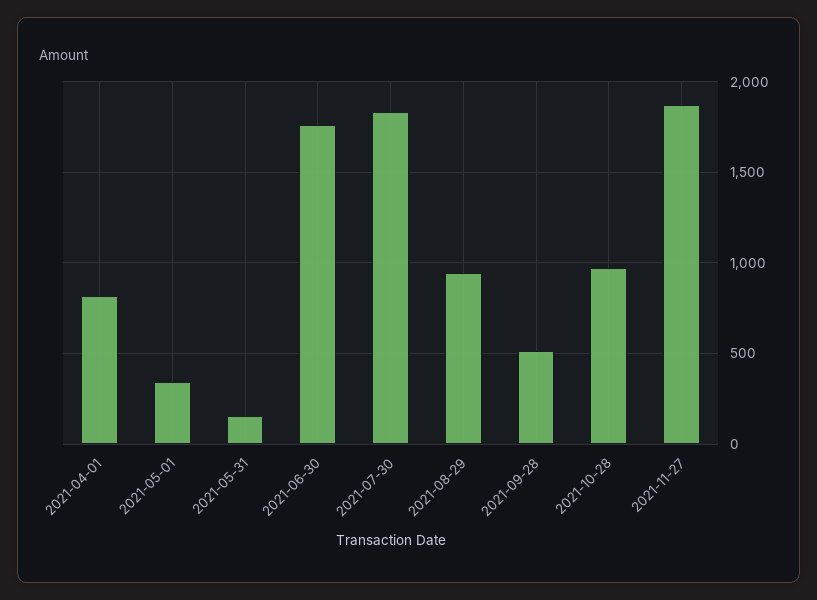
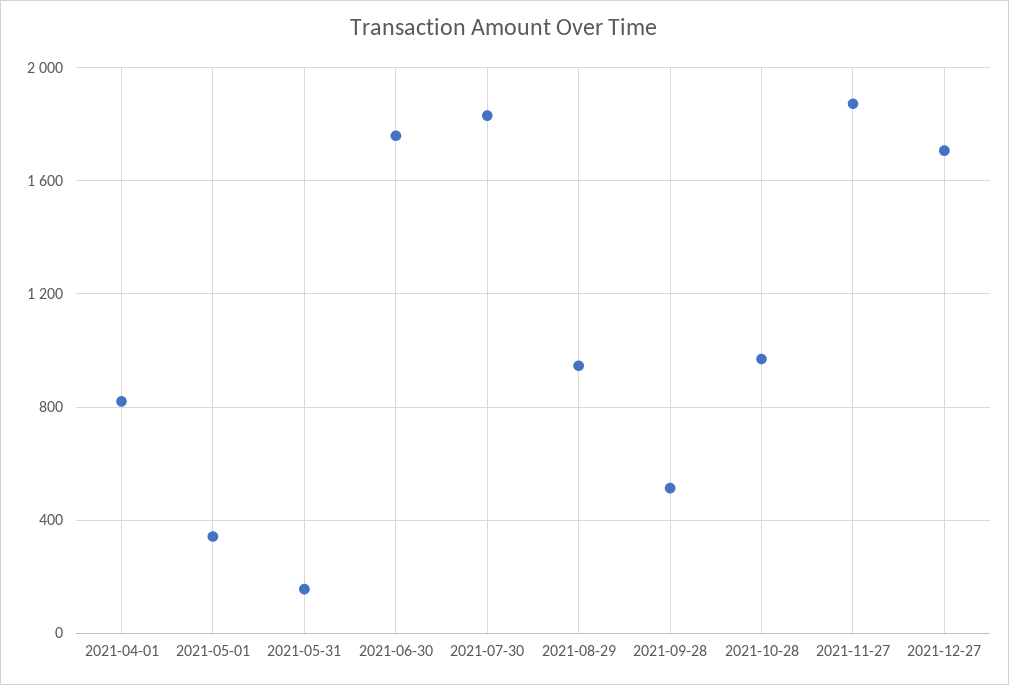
2021-12-27: none -> 1700

